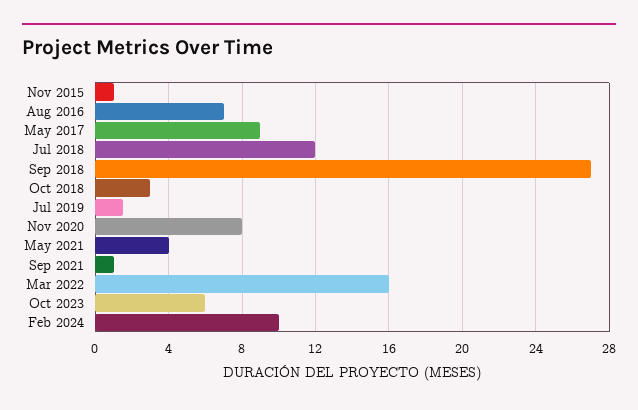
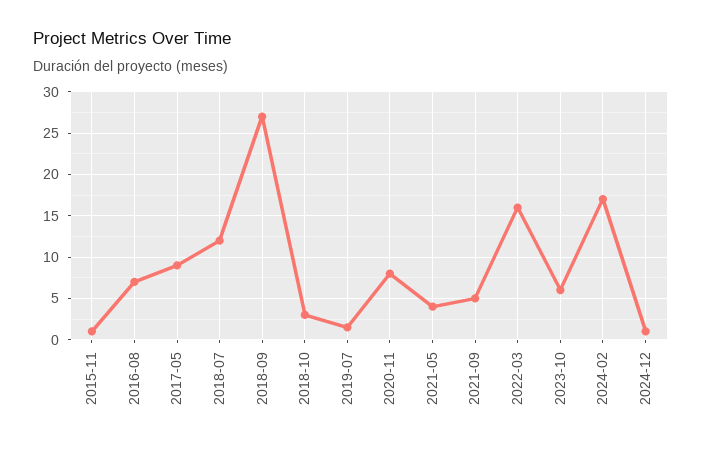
Sep 2021: 1 -> 5
Feb 2024: 10 -> 17
2024-12: none -> 1

